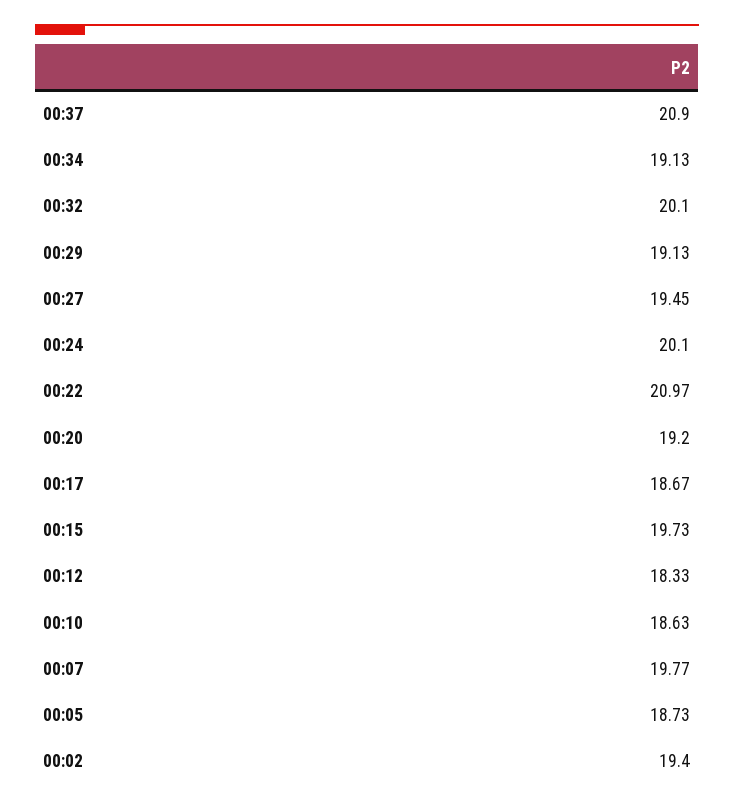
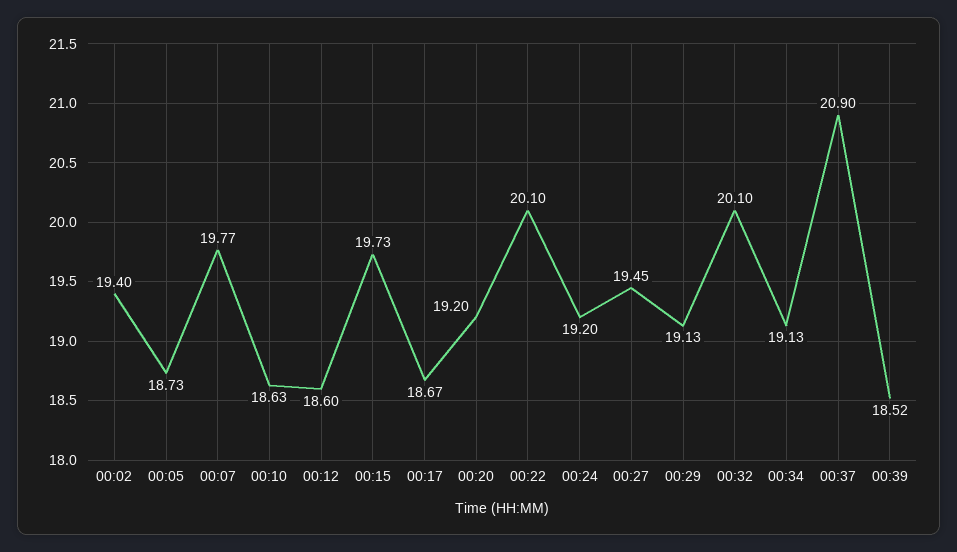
00:24: 20.1 -> 19.2
00:22: 20.97 -> 20.1
00:12: 18.33 -> 18.6
00:39: none -> 18.52

